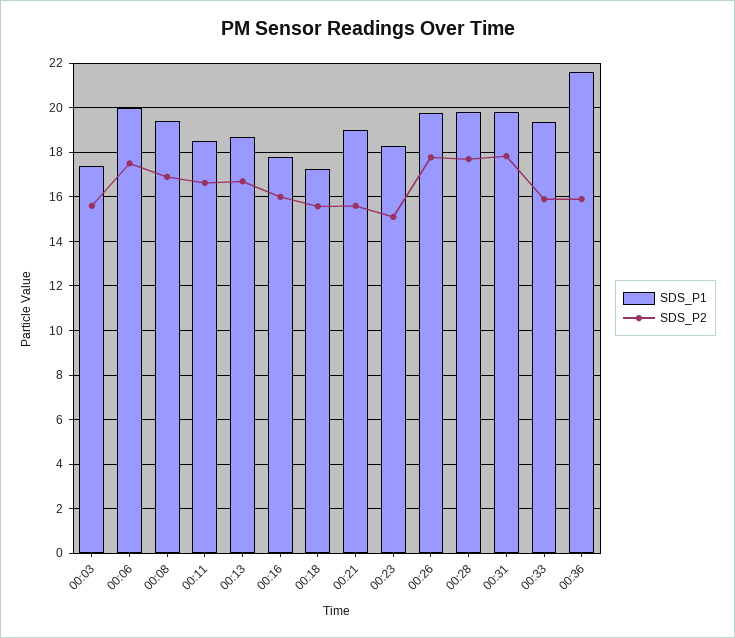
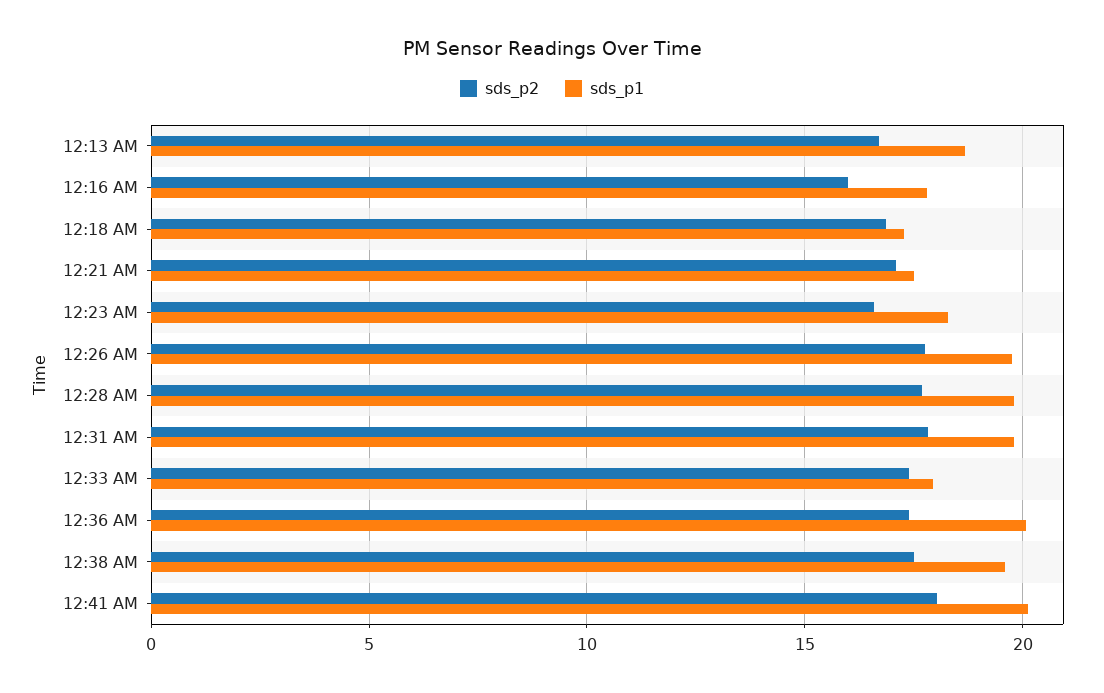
SDS_P1, 00:03: 17.5 -> none
SDS_P2, 00:03: 15.5 -> none
SDS_P1, 00:06: 20 -> none
SDS_P2, 00:06: 17.5 -> none
SDS_P1, 00:08: 19.5 -> none
SDS_P2, 00:08: 17 -> none
SDS_P1, 00:11: 18.5 -> none
SDS_P2, 00:11: 16.5 -> none
SDS_P2, 00:18: 15.5 -> 17
SDS_P1, 00:21: 19 -> 17.5
SDS_P2, 00:21: 15.5 -> 17
SDS_P2, 00:23: 15 -> 16.5
SDS_P1, 00:33: 19.5 -> 18
SDS_P2, 00:33: 16 -> 17.5
SDS_P1, 00:36: 21.5 -> 20
SDS_P2, 00:36: 16 -> 17.5
SDS_P2, 12:38 AM: none -> 17.5
SDS_P1, 12:38 AM: none -> 19.5
SDS_P2, 12:41 AM: none -> 18
SDS_P1, 12:41 AM: none -> 20

